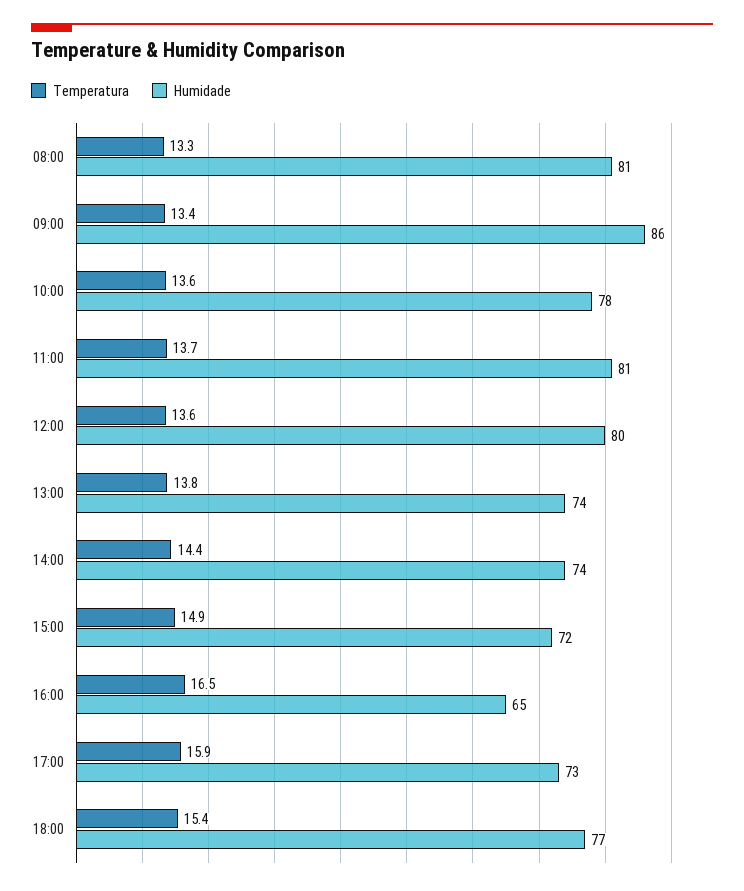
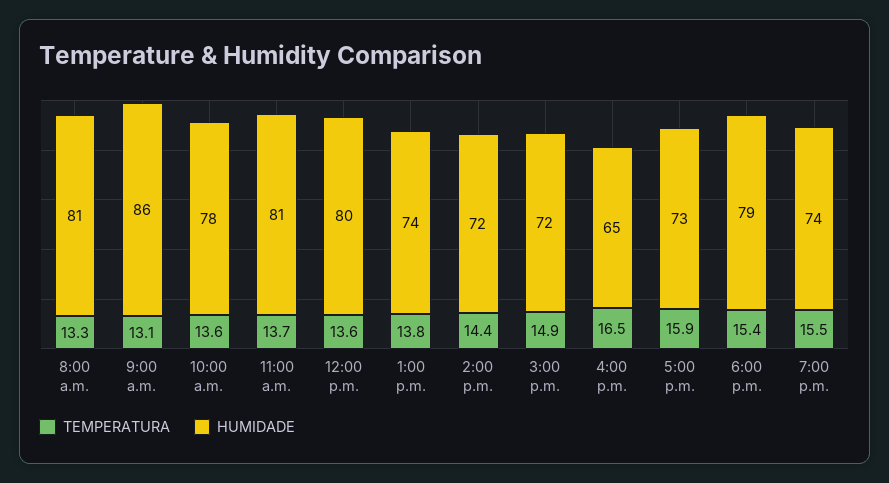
Temperatura, 09:00: 13.4 -> 13.1
Humidade, 14:00: 74 -> 72
Humidade, 18:00: 77 -> 79
Temperatura, 7:00 p.m.: none -> 15.5
Humidade, 7:00 p.m.: none -> 74

